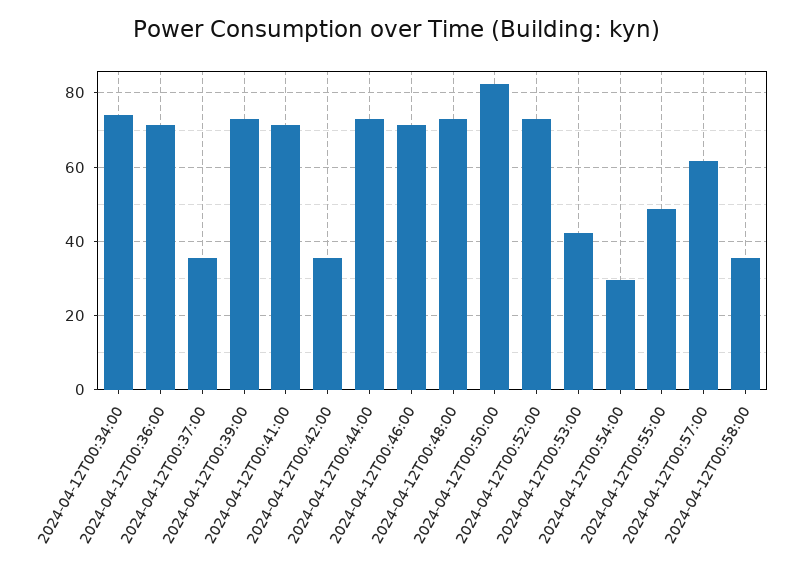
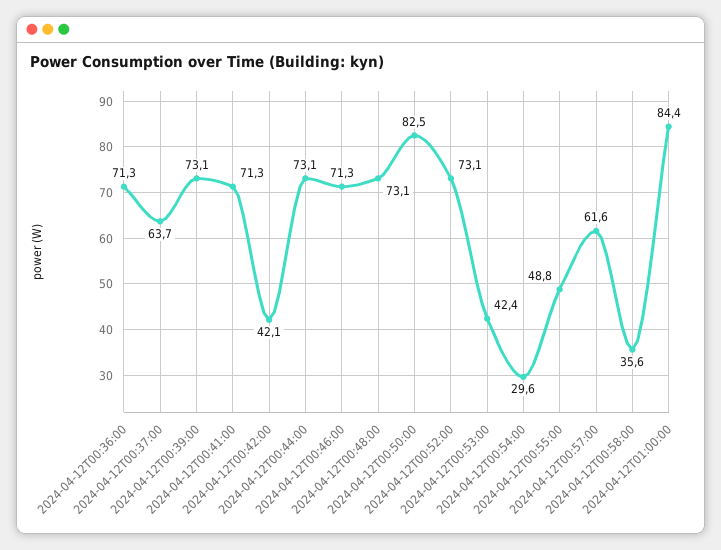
2024-04-12T00:34:00: 74 -> none
2024-04-12T00:37:00: 36 -> 63.7
2024-04-12T00:42:00: 36 -> 42.1
2024-04-12T01:00:00: none -> 84.4

